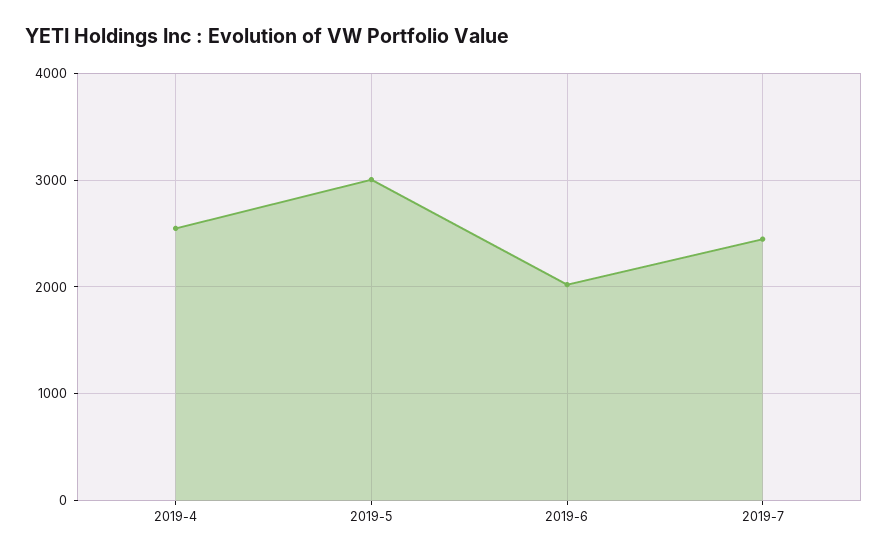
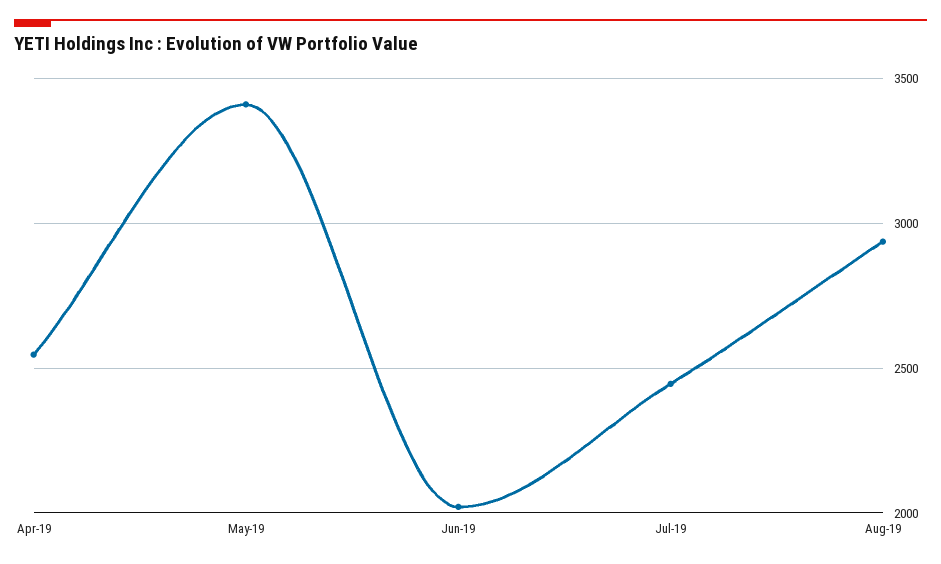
2019-5: 3000 -> 3400
Aug-19: none -> 2950

